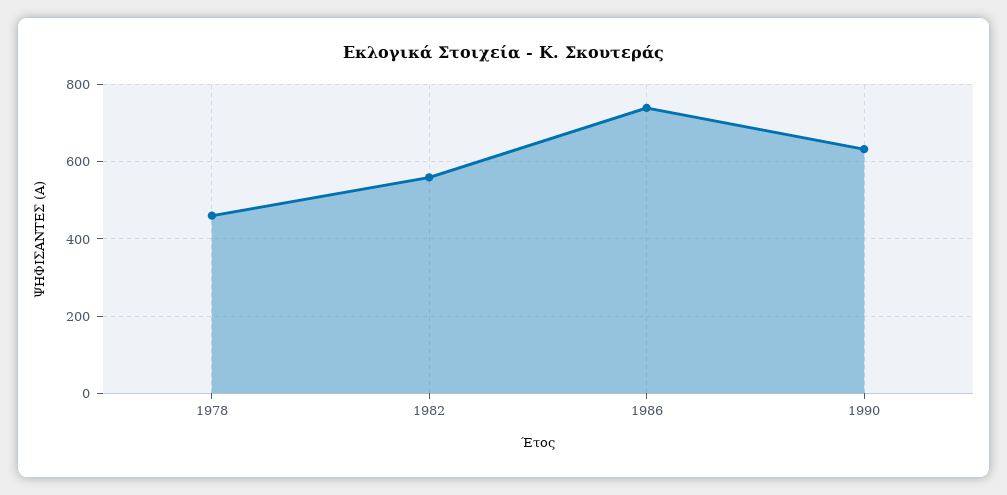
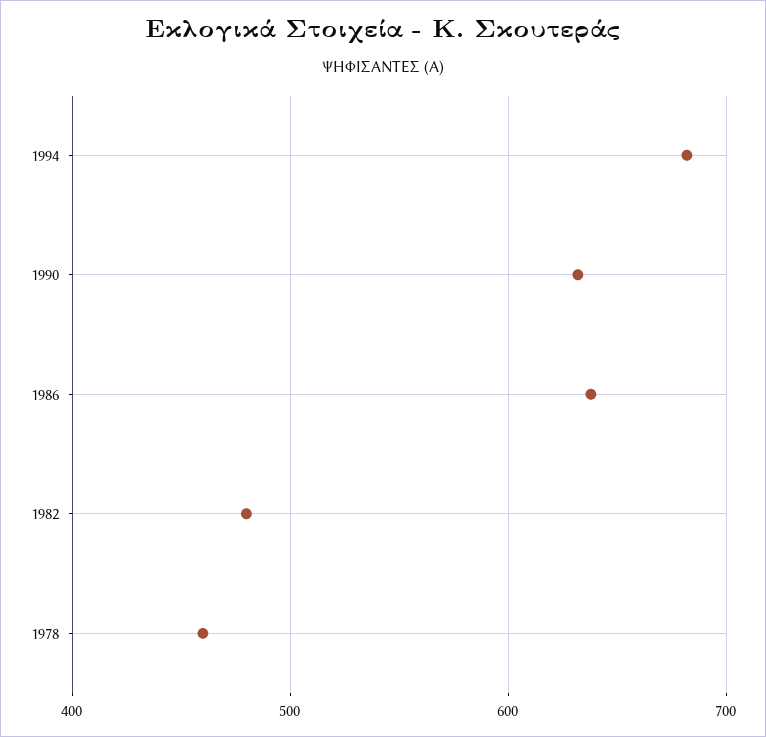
1982: 560 -> 480
1986: 740 -> 640
1994: none -> 680

